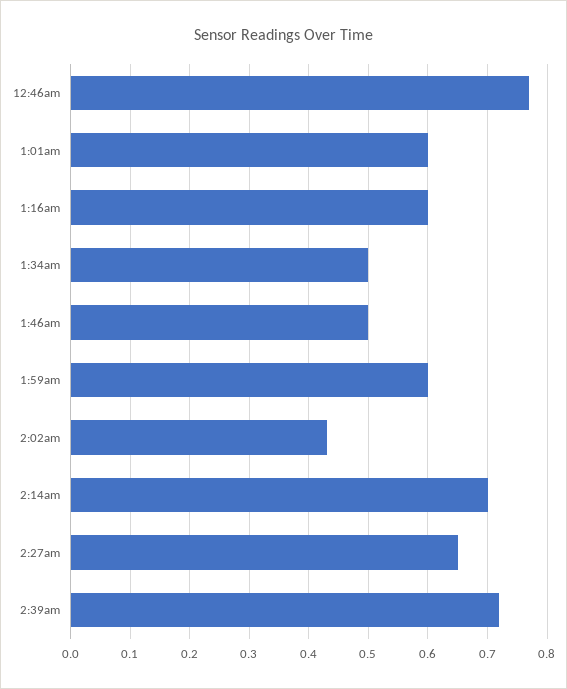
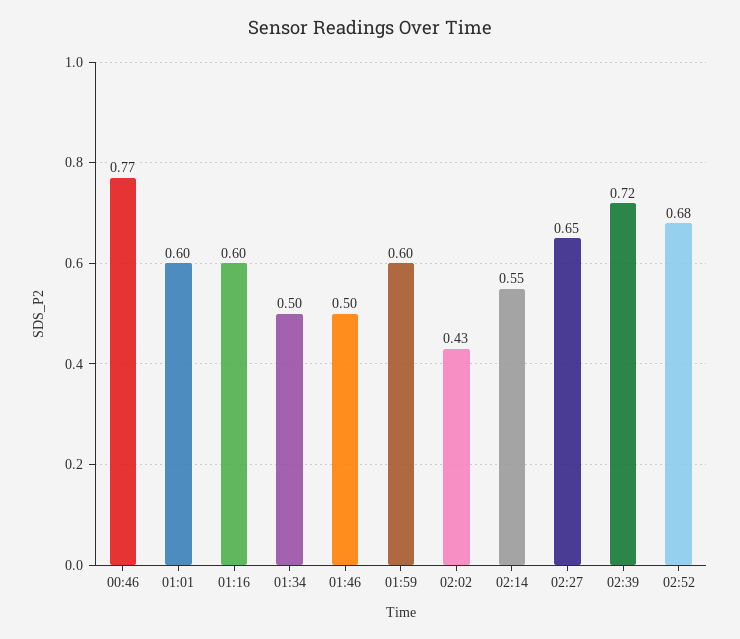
2:14am: 0.7 -> 0.55
02:52: none -> 0.68

